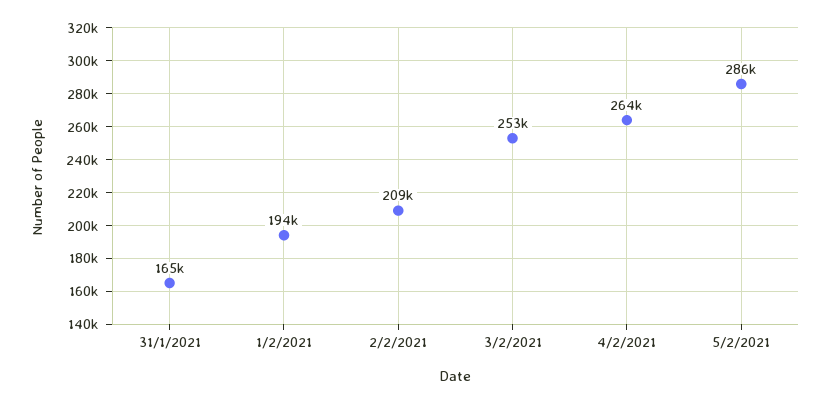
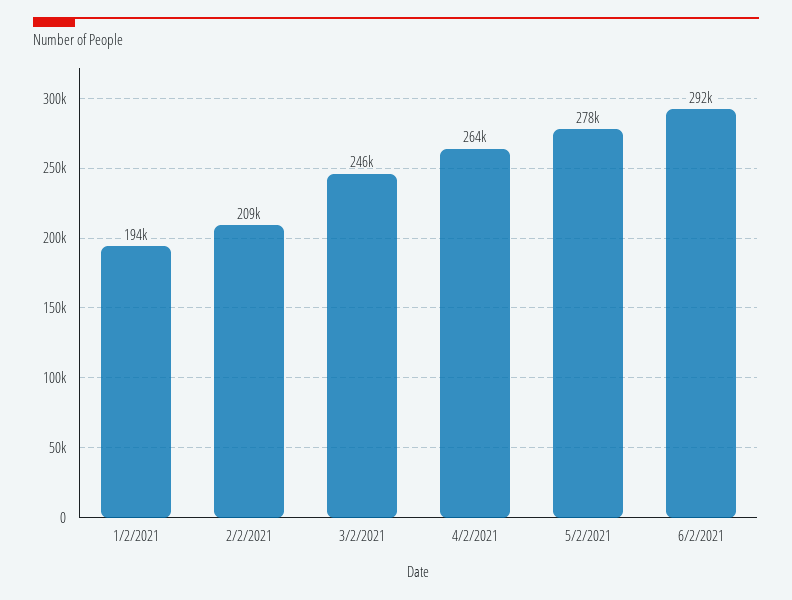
31/1/2021: 165000 -> none
3/2/2021: 253000 -> 246000
5/2/2021: 286000 -> 278000
6/2/2021: none -> 292000

